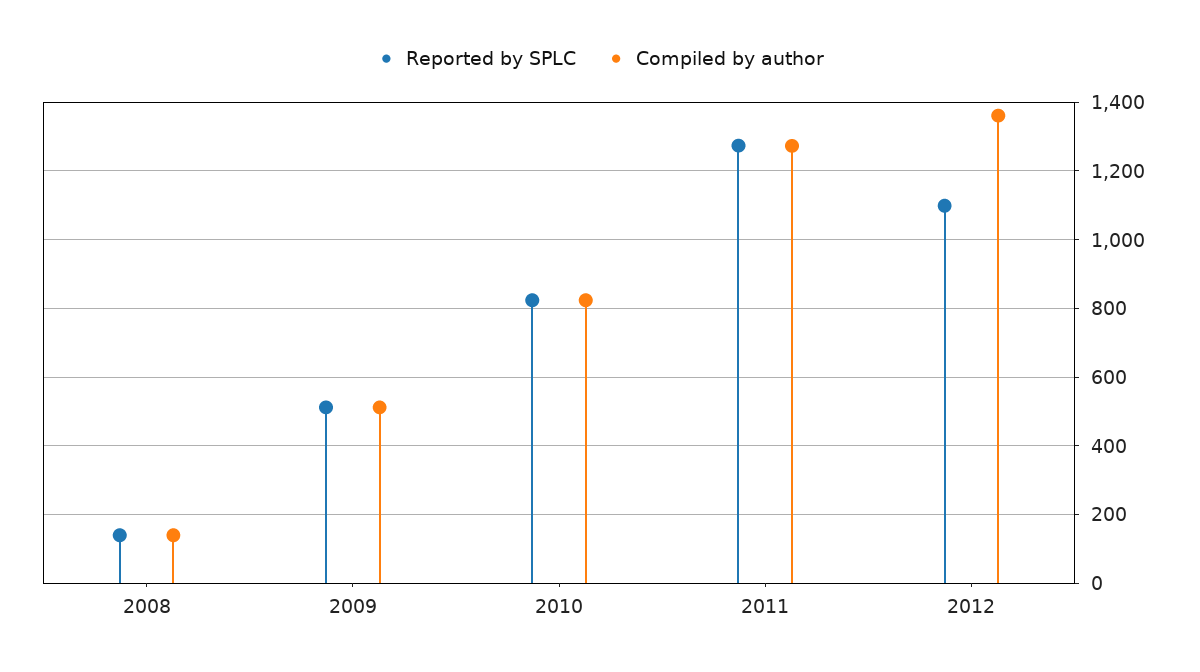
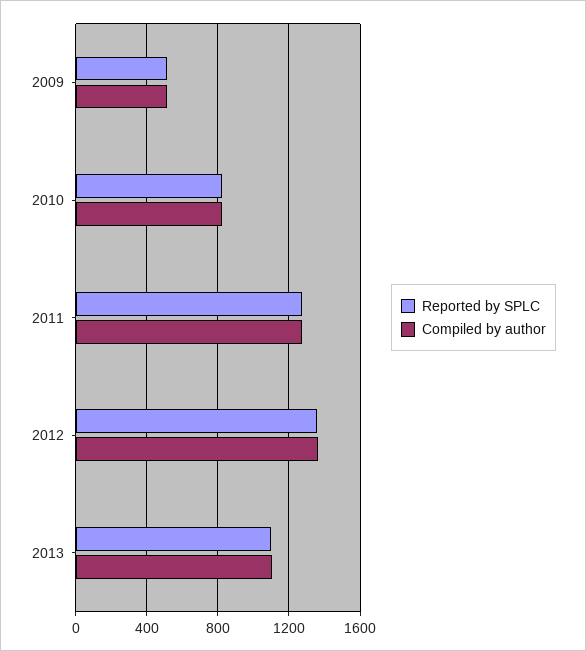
Reported by SPLC, 2008: 140 -> none
Compiled by author, 2008: 140 -> none
Reported by SPLC, 2012: 1100 -> 1350
Reported by SPLC, 2013: none -> 1100
Compiled by author, 2013: none -> 1100

